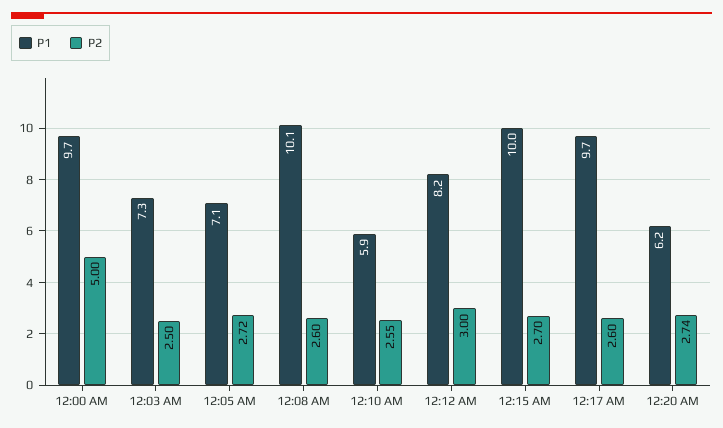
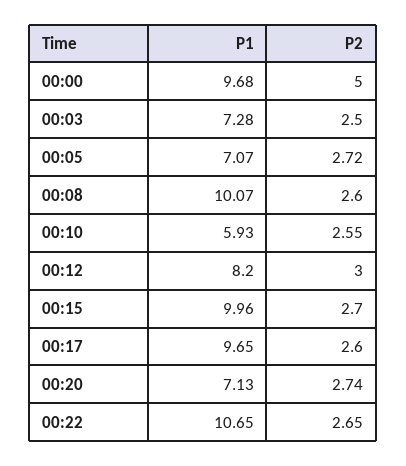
P1, 12:20 AM: 6.2 -> 7.13
P1, 00:22: none -> 10.65
P2, 00:22: none -> 2.65

